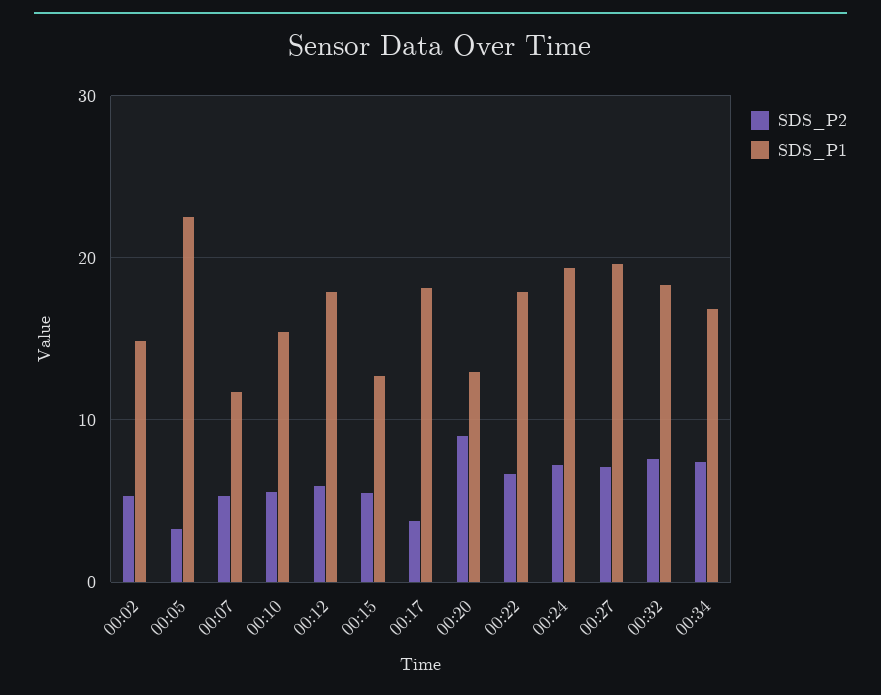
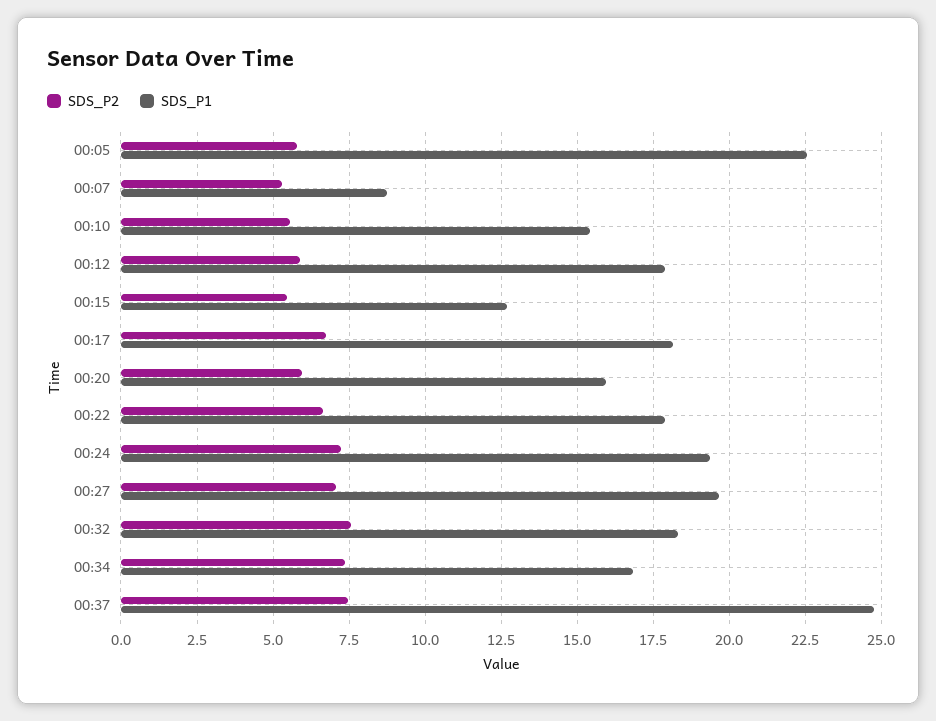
SDS_P2, 00:02: 5 -> none
SDS_P1, 00:02: 15 -> none
SDS_P2, 00:05: 3 -> 5.75
SDS_P1, 00:07: 12 -> 8.75
SDS_P2, 00:17: 4 -> 6.75
SDS_P2, 00:20: 9 -> 6
SDS_P1, 00:20: 13 -> 16
SDS_P2, 00:37: none -> 7.5
SDS_P1, 00:37: none -> 24.75

